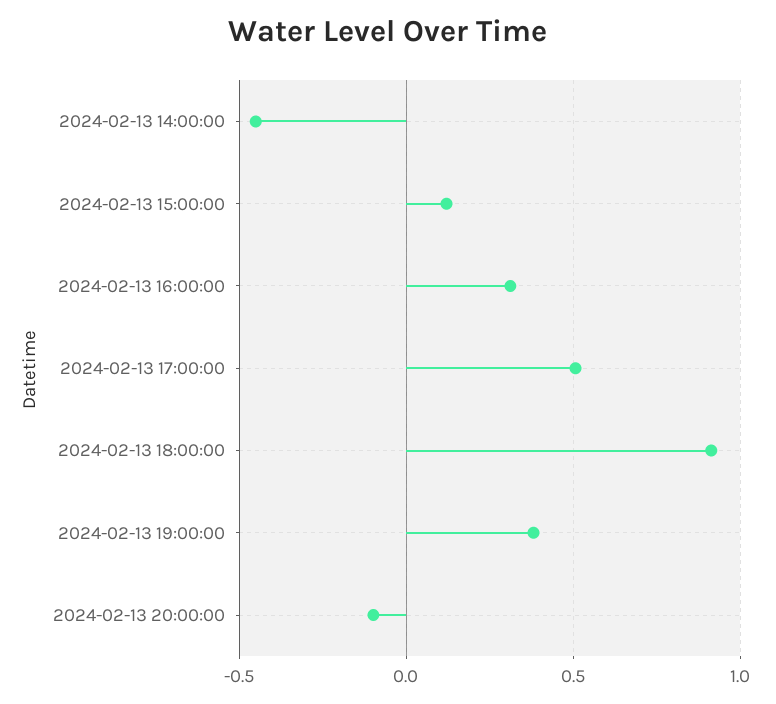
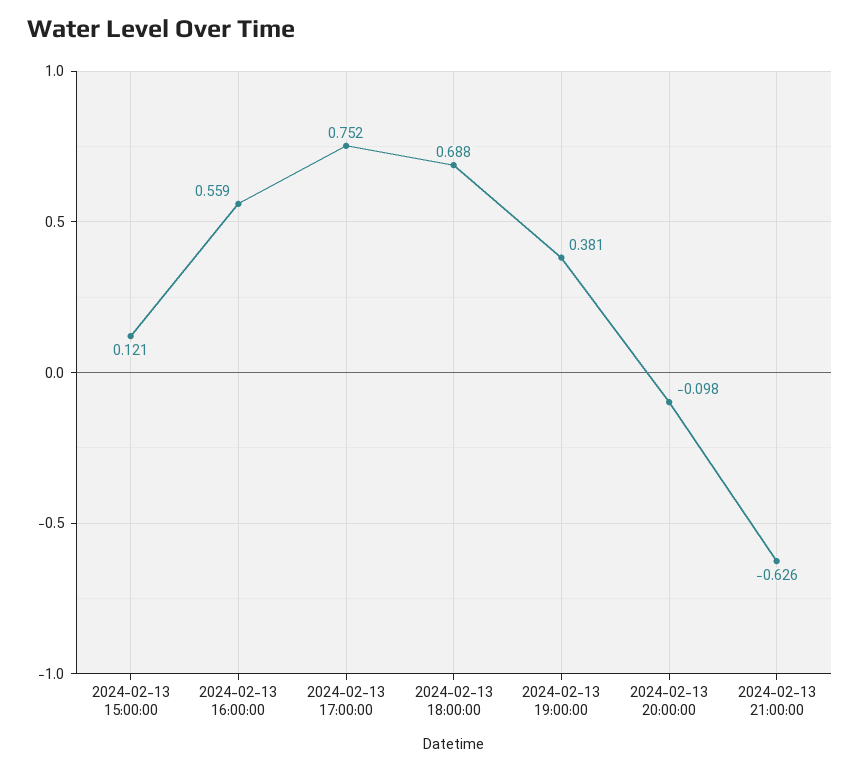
2024-02-13 14:00:00: -0.45 -> none
2024-02-13 16:00:00: 0.3 -> 0.559
2024-02-13 17:00:00: 0.5 -> 0.752
2024-02-13 18:00:00: 0.9 -> 0.688
2024-02-13 21:00:00: none -> -0.626

